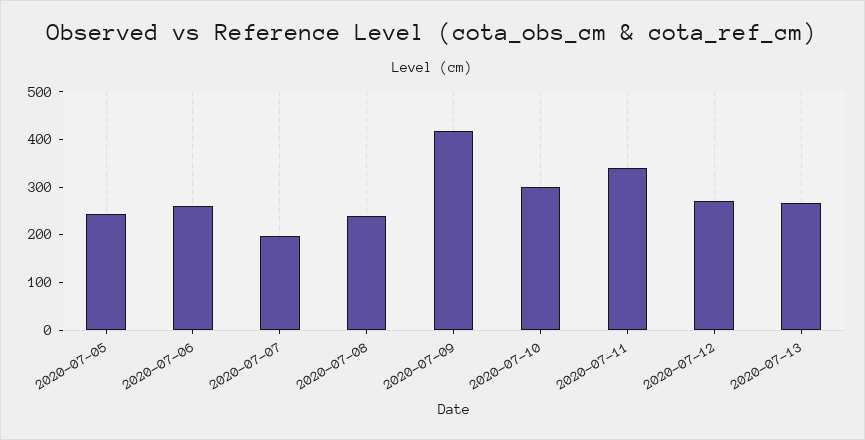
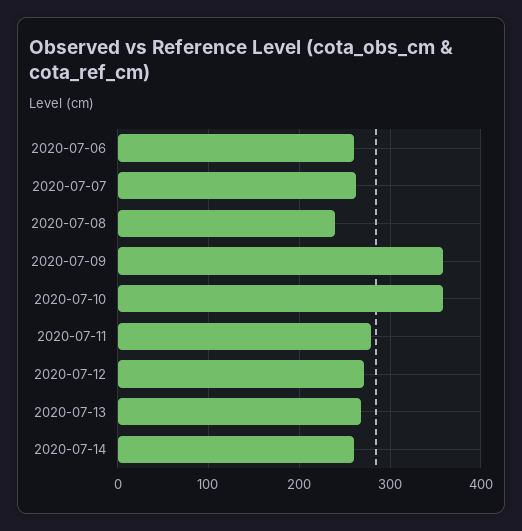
2020-07-05: 240 -> none
2020-07-07: 200 -> 260
2020-07-09: 420 -> 360
2020-07-10: 300 -> 360
2020-07-11: 340 -> 280
2020-07-14: none -> 260

